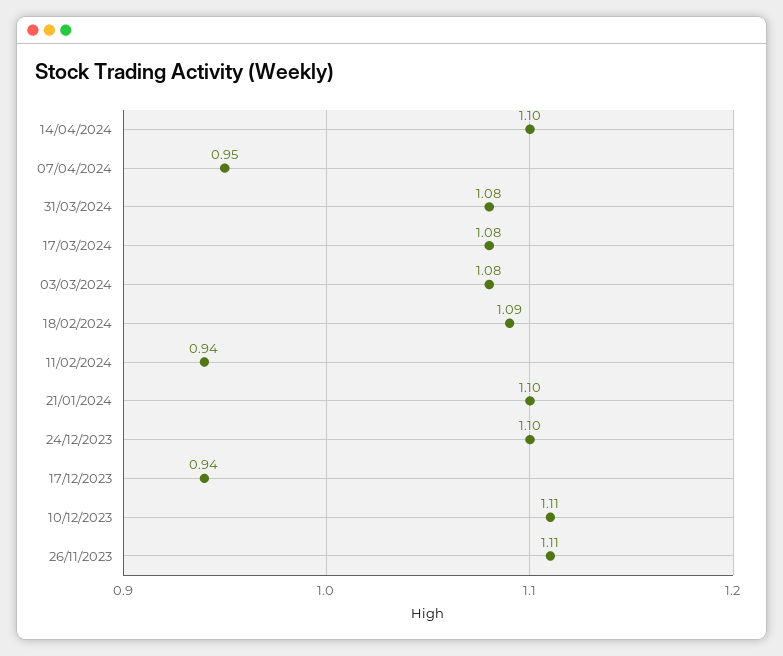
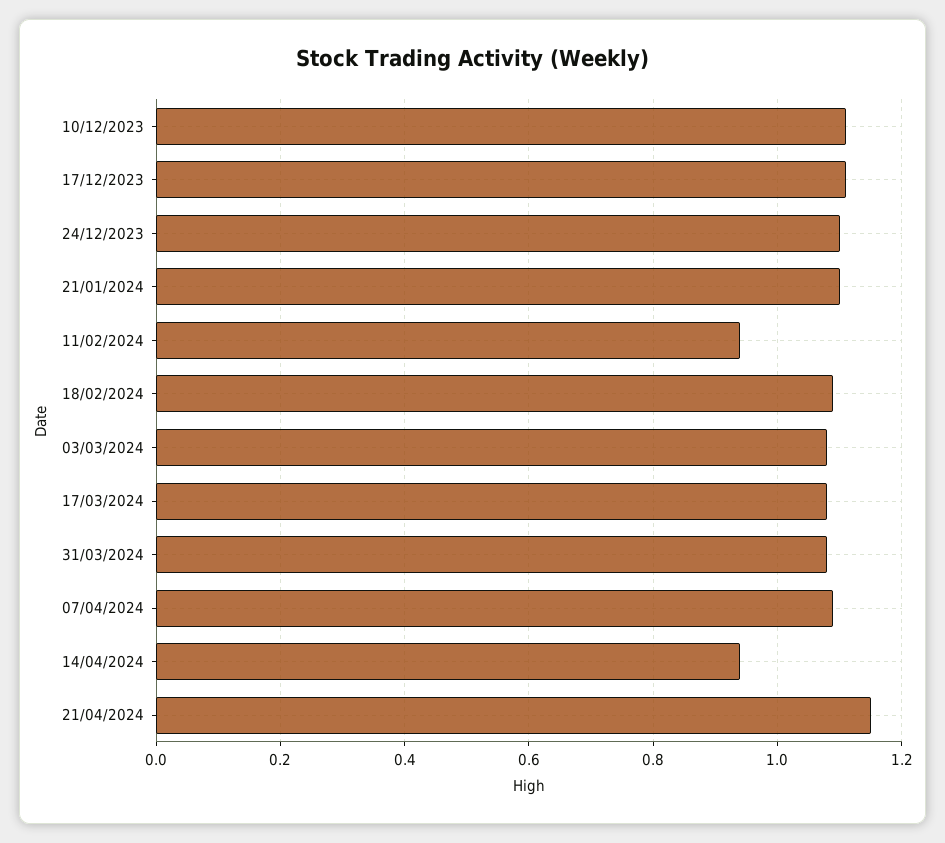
14/04/2024: 1.1 -> 0.95
07/04/2024: 0.95 -> 1.1
17/12/2023: 0.94 -> 1.1
26/11/2023: 1.11 -> none
21/04/2024: none -> 1.15

